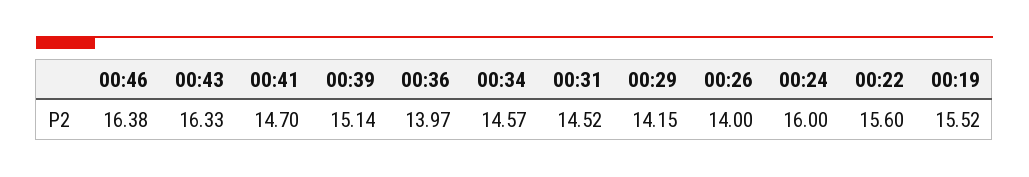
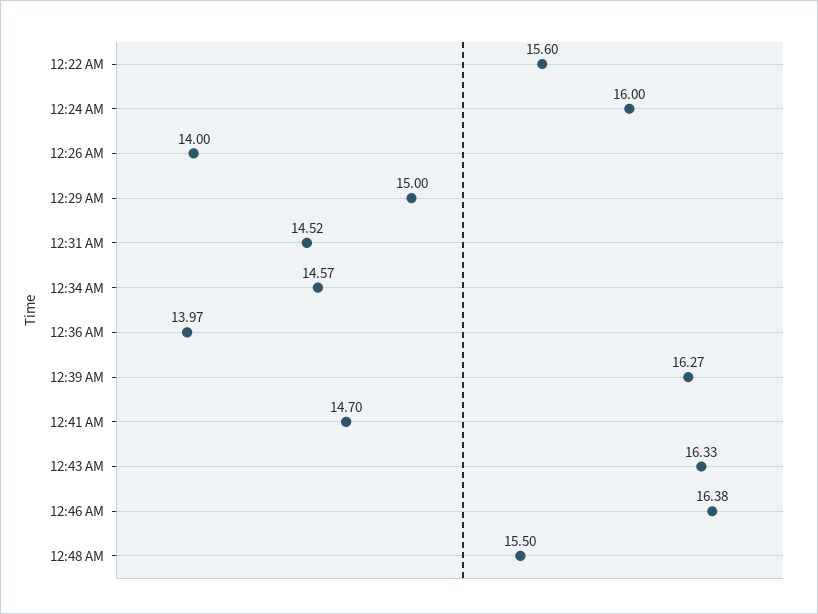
00:39: 15.14 -> 16.27
00:29: 14.15 -> 15
00:19: 15.52 -> none
12:48 AM: none -> 15.5

